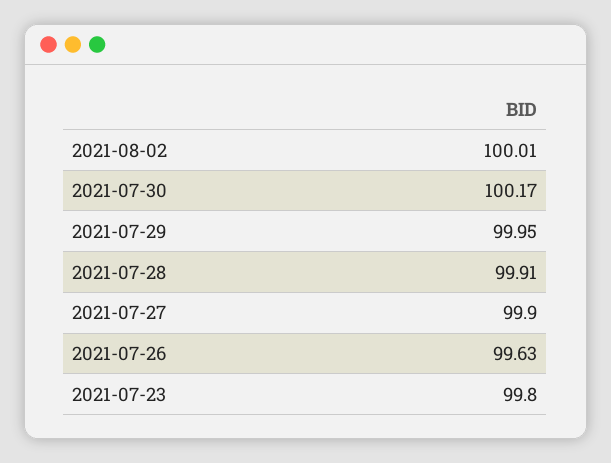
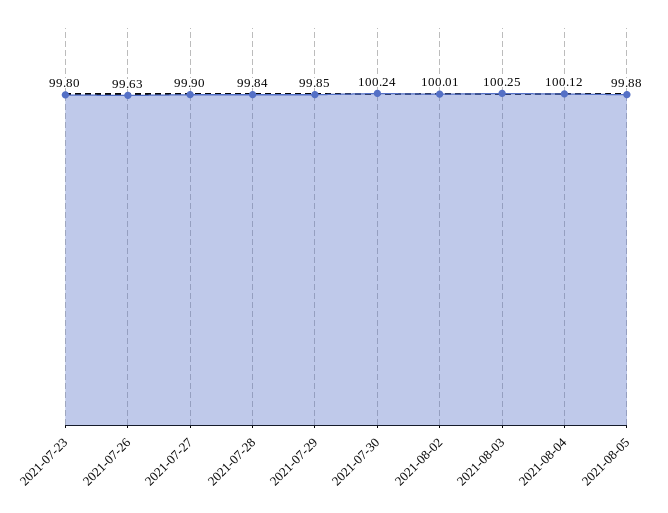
2021-07-30: 100.17 -> 100.24
2021-07-29: 99.95 -> 99.85
2021-07-28: 99.91 -> 99.84
2021-08-03: none -> 100.25
2021-08-04: none -> 100.12
2021-08-05: none -> 99.88

